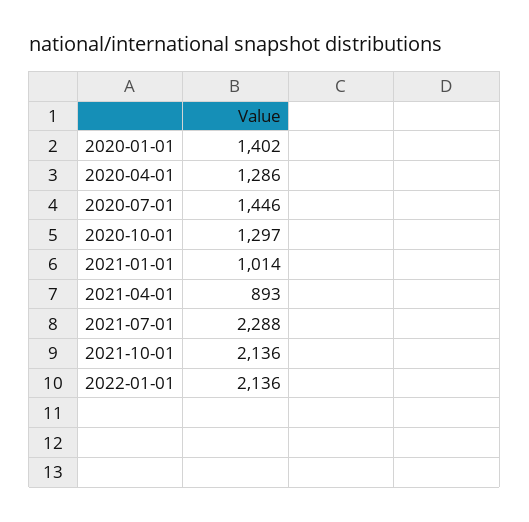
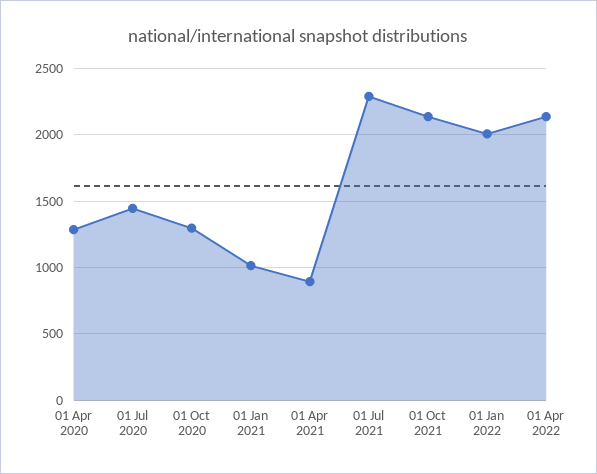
2020-01-01: 1402 -> none
2022-01-01: 2136 -> 2000
01 Apr 2022: none -> 2150

